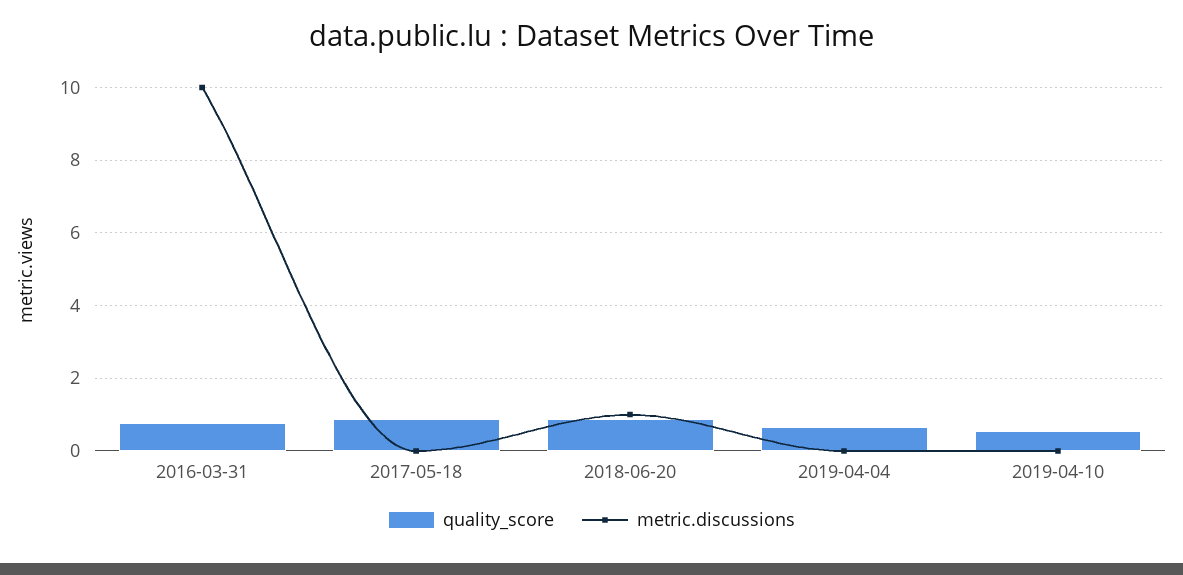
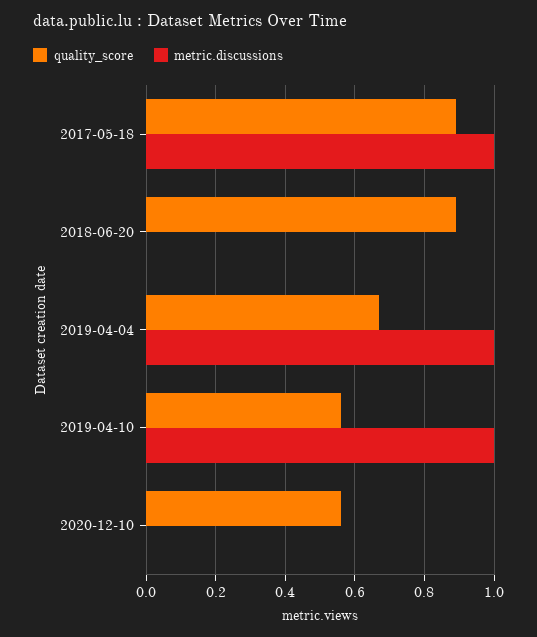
quality_score, 2016-03-31: 0.8 -> none
metric.discussions, 2016-03-31: 10 -> none
metric.discussions, 2017-05-18: 0 -> 1
metric.discussions, 2018-06-20: 1 -> 0
metric.discussions, 2019-04-04: 0 -> 1
metric.discussions, 2019-04-10: 0 -> 1
quality_score, 2020-12-10: none -> 0.55
metric.discussions, 2020-12-10: none -> 0

